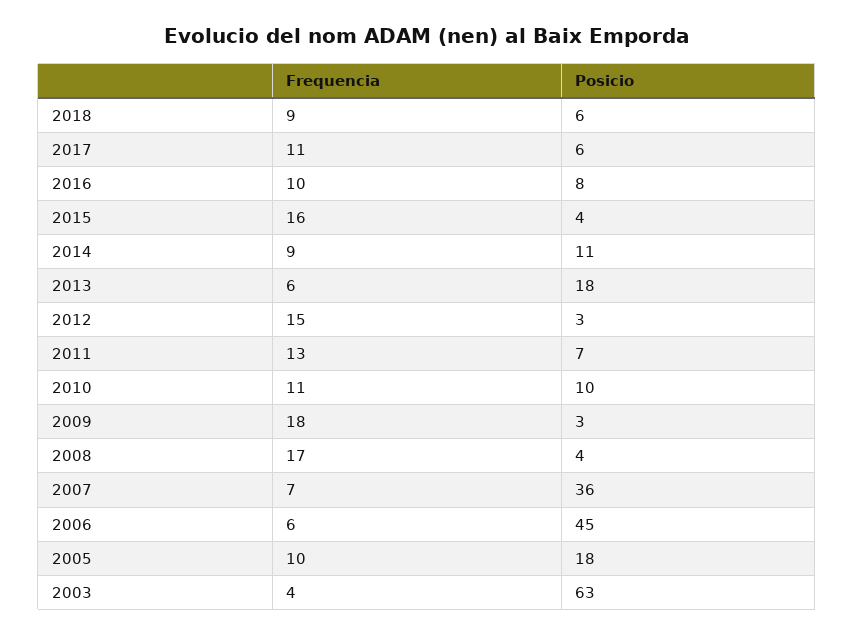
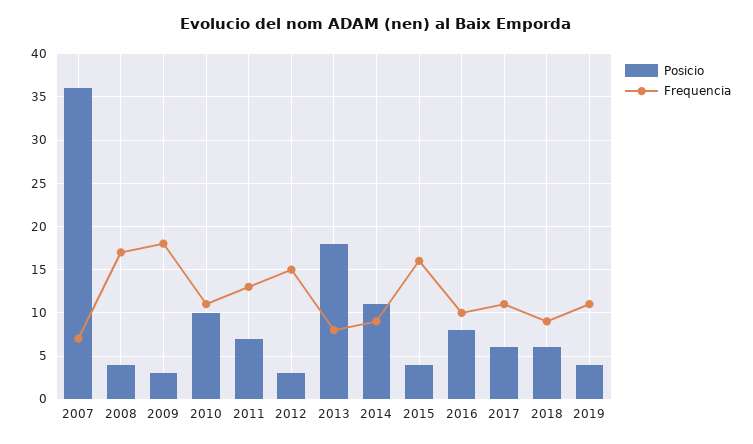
Frequencia, 2013: 6 -> 8
Frequencia, 2006: 6 -> none
Posicio, 2006: 45 -> none
Frequencia, 2005: 10 -> none
Posicio, 2005: 18 -> none
Frequencia, 2003: 4 -> none
Posicio, 2003: 63 -> none
Posicio, 2019: none -> 4
Frequencia, 2019: none -> 11

